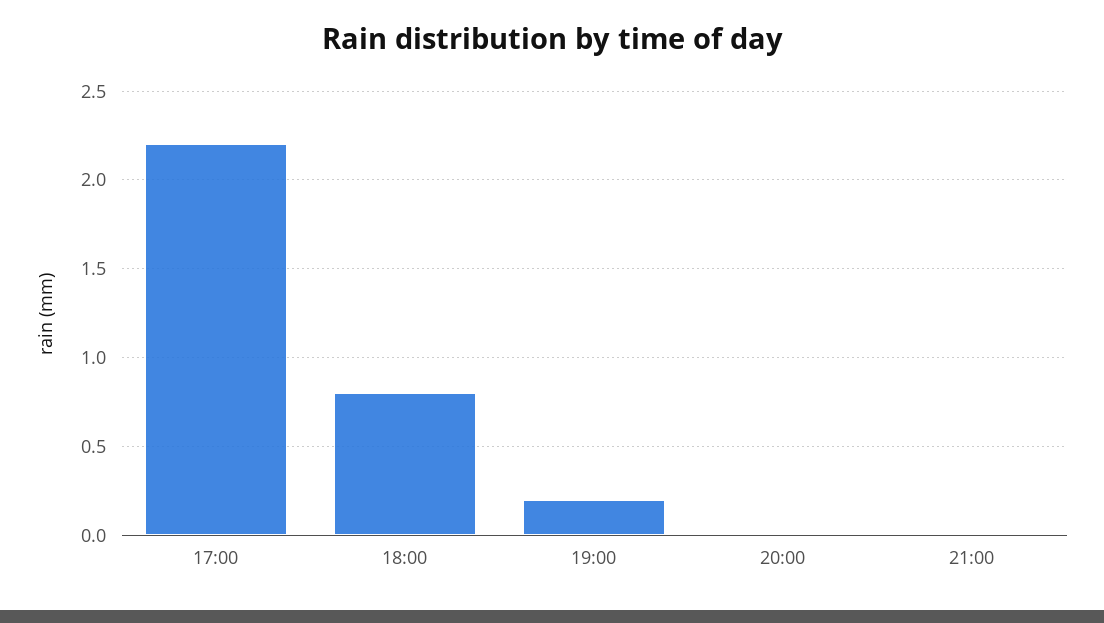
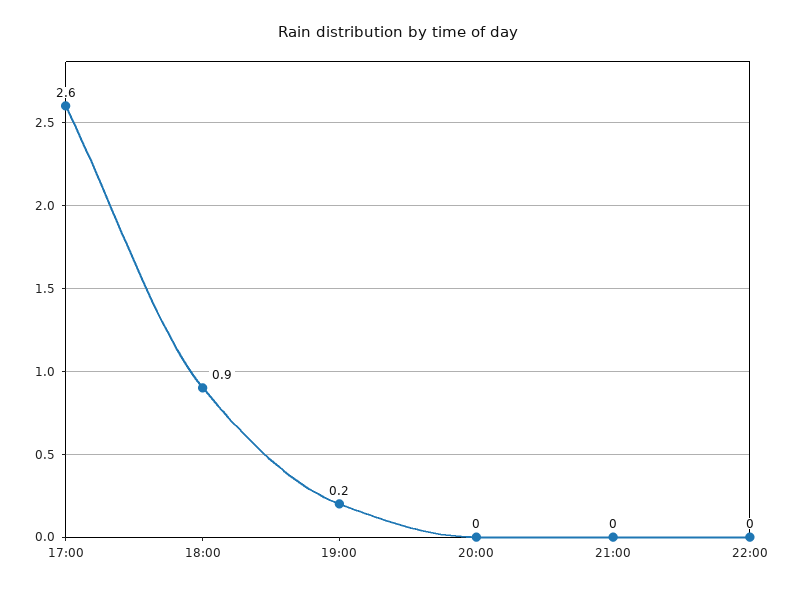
17:00: 2.2 -> 2.6
18:00: 0.8 -> 0.9
22:00: none -> 0

